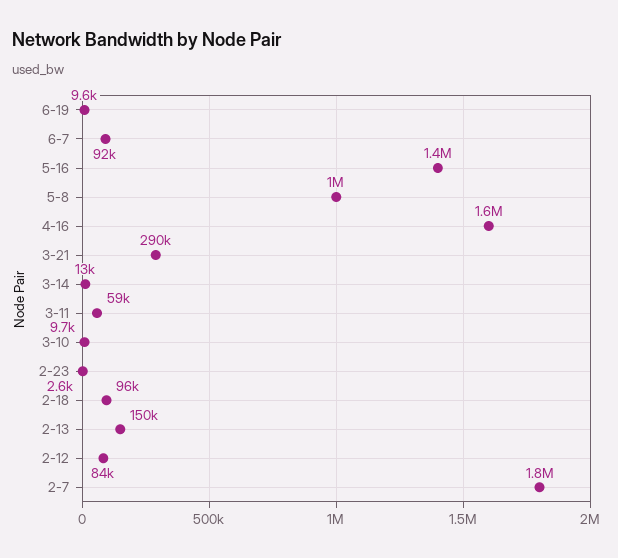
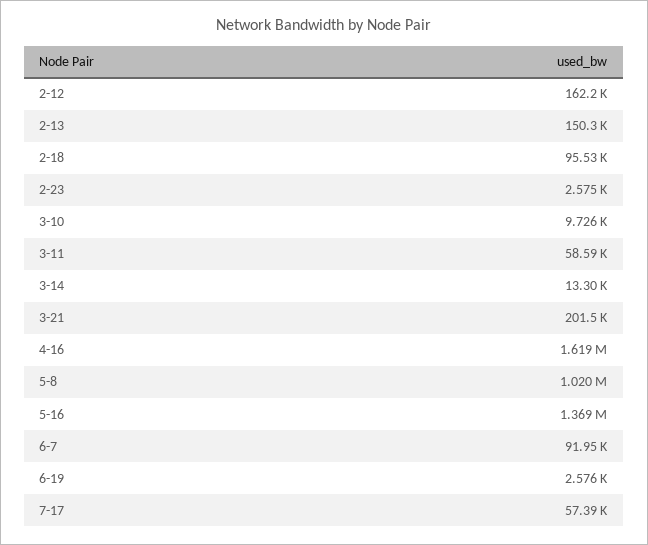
6-19: 9600 -> 2576
3-21: 290000 -> 201500
2-12: 84000 -> 162200
2-7: 1800000 -> none
7-17: none -> 57390

